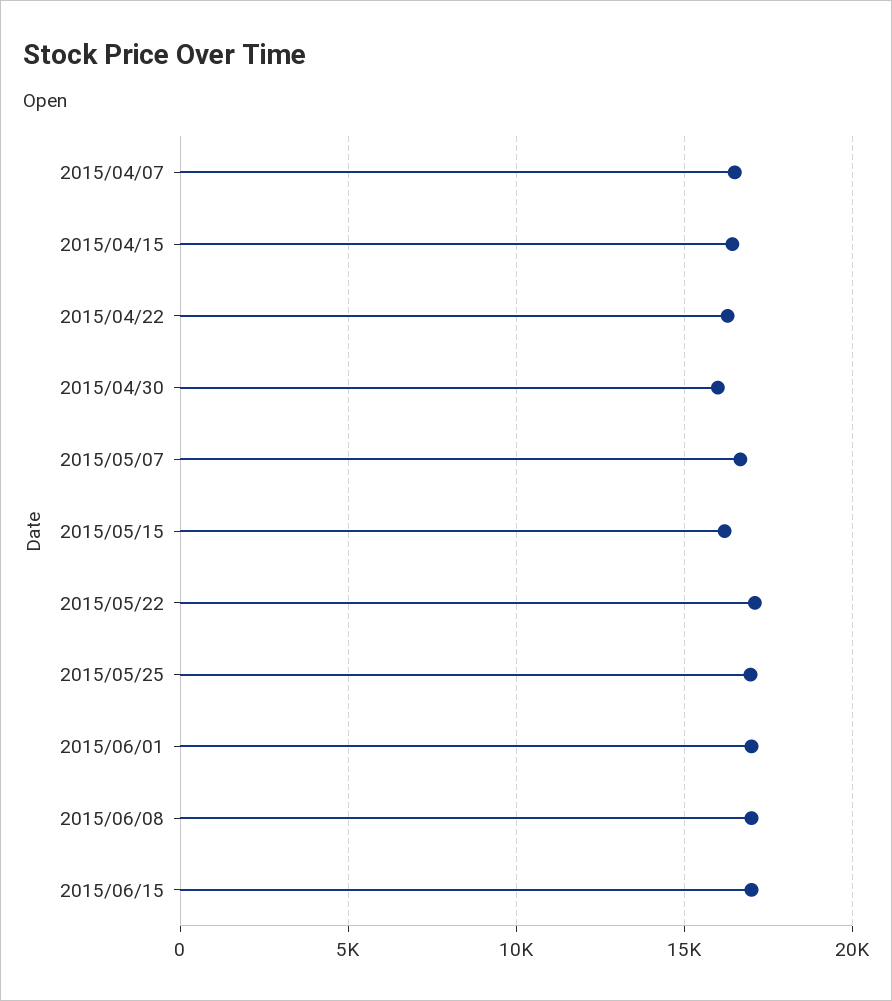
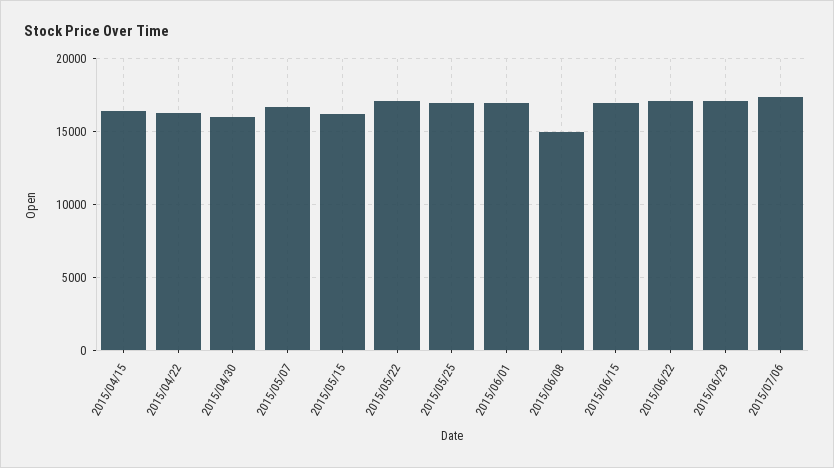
2015/04/07: 16500 -> none
2015/06/08: 17000 -> 15000
2015/06/22: none -> 17000
2015/06/29: none -> 17000
2015/07/06: none -> 17500

